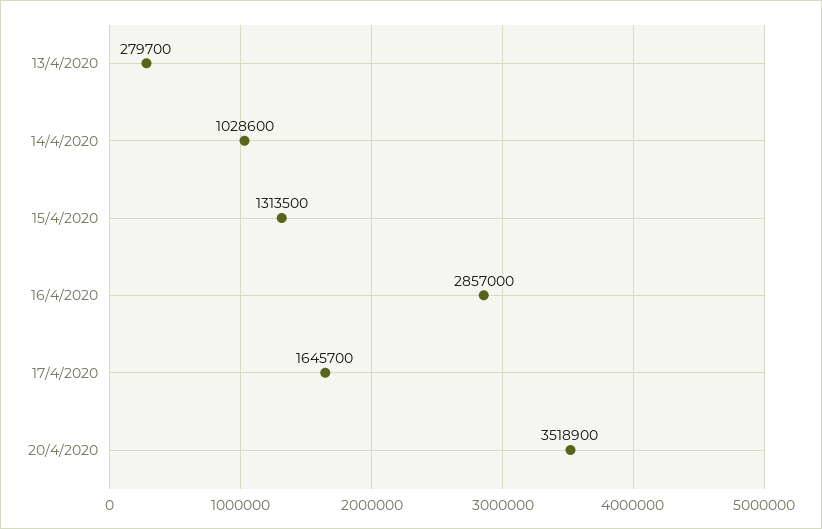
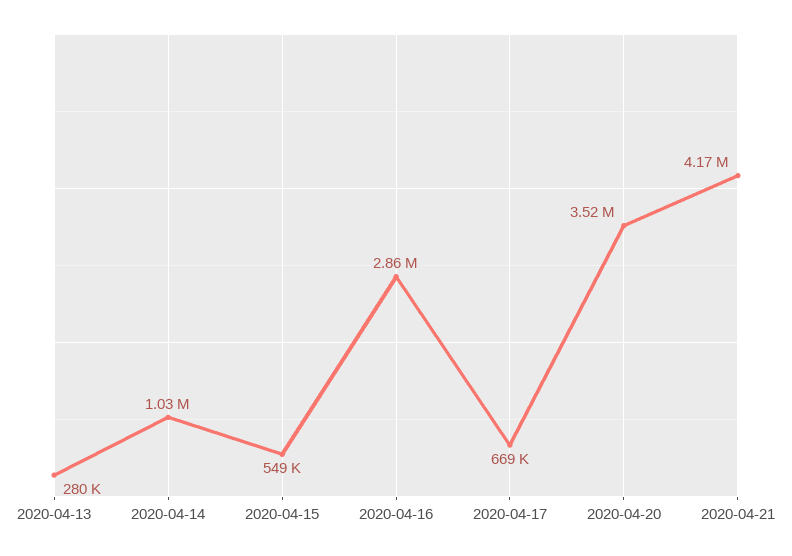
15/4/2020: 1313500 -> 549000
17/4/2020: 1645700 -> 669000
2020-04-21: none -> 4170000

